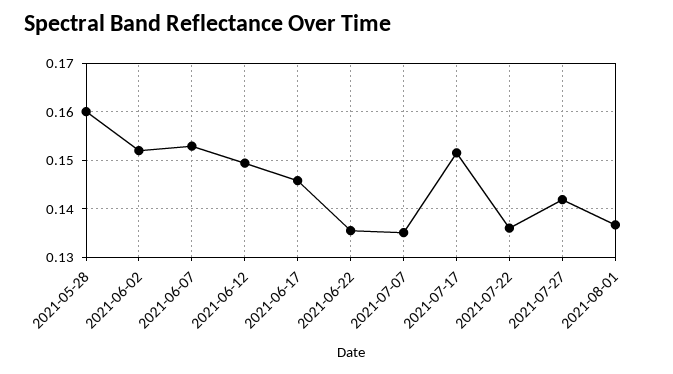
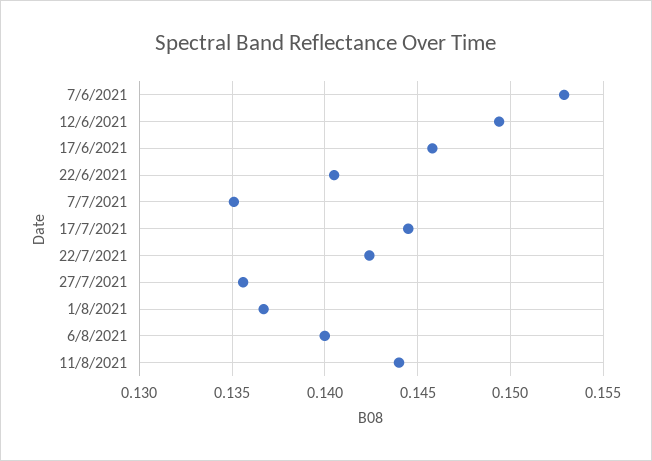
2021-05-28: 0.16 -> none
2021-06-02: 0.152 -> none
2021-06-22: 0.136 -> 0.1405
2021-07-17: 0.152 -> 0.1445
2021-07-22: 0.136 -> 0.1425
2021-07-27: 0.142 -> 0.1355
6/8/2021: none -> 0.14
11/8/2021: none -> 0.144

